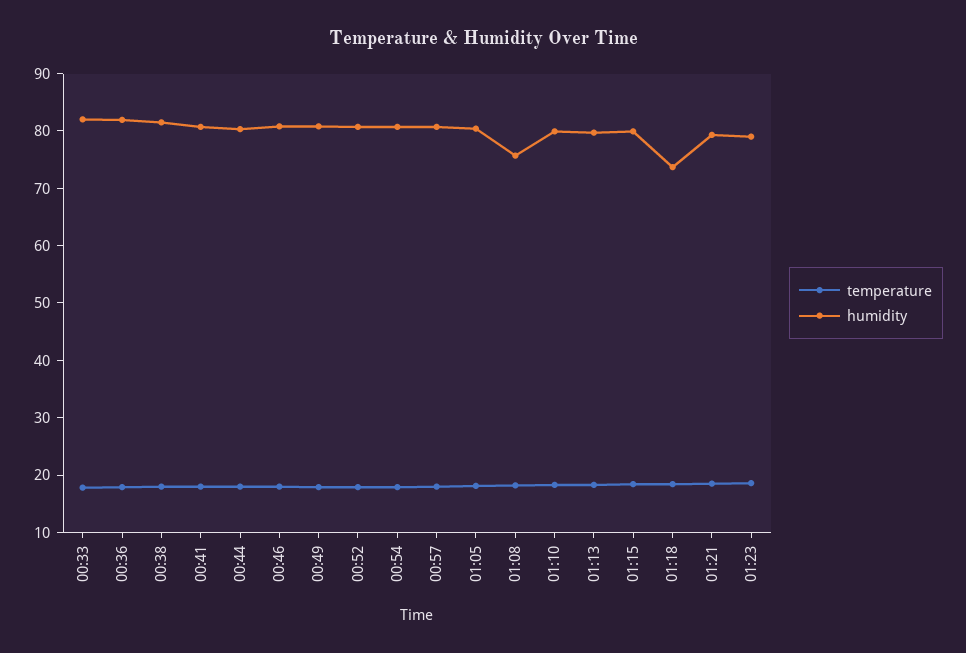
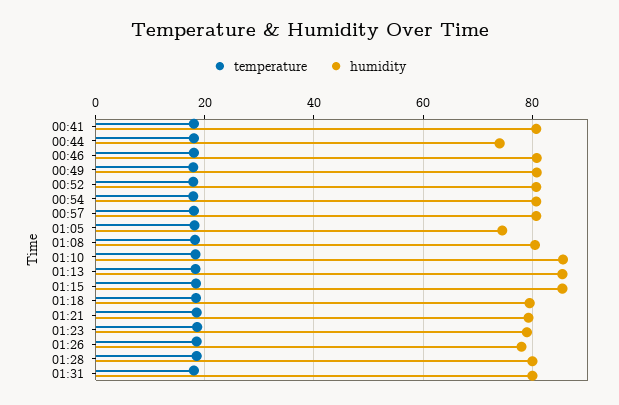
temperature, 00:33: 18 -> none
humidity, 00:33: 82 -> none
temperature, 00:36: 18 -> none
humidity, 00:36: 82 -> none
temperature, 00:38: 18 -> none
humidity, 00:38: 82 -> none
humidity, 00:44: 80 -> 74
humidity, 01:05: 80 -> 74
humidity, 01:08: 76 -> 80
humidity, 01:10: 80 -> 86
humidity, 01:13: 80 -> 86
humidity, 01:15: 80 -> 86
humidity, 01:18: 74 -> 80
temperature, 01:26: none -> 18
humidity, 01:26: none -> 78
temperature, 01:28: none -> 18
humidity, 01:28: none -> 80
temperature, 01:31: none -> 18
humidity, 01:31: none -> 80

